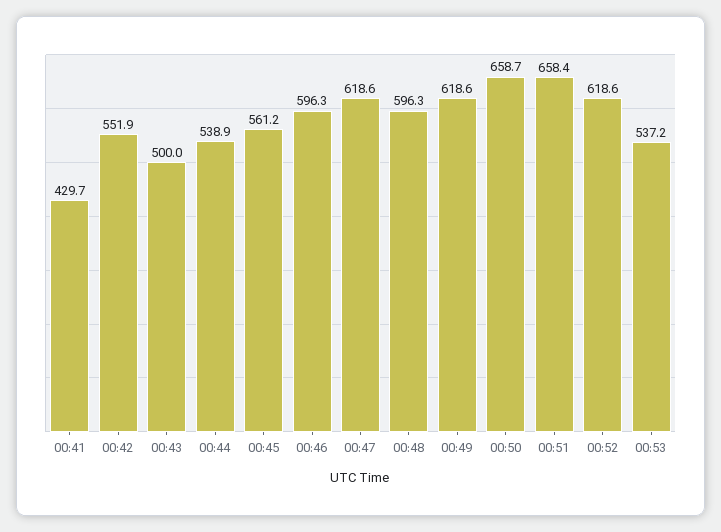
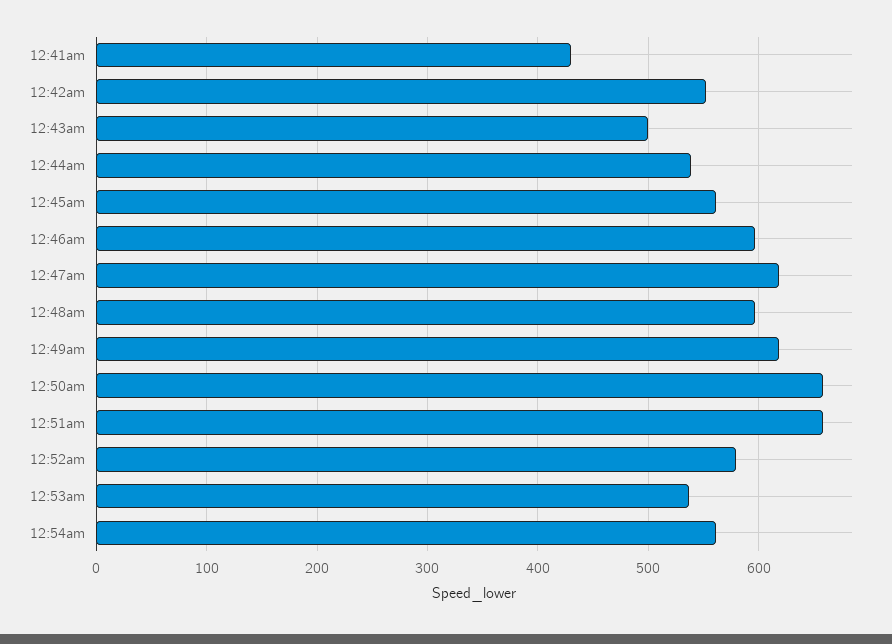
00:52: 618.6 -> 580
12:54am: none -> 560

